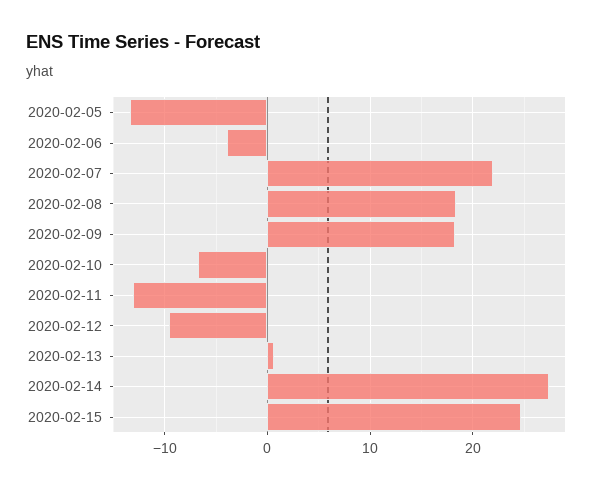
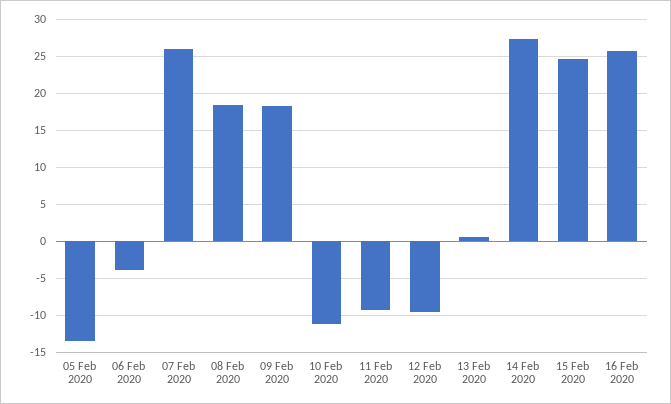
2020-02-07: 22 -> 26
2020-02-10: -7 -> -11
2020-02-11: -13 -> -9
16 Feb 2020: none -> 26

